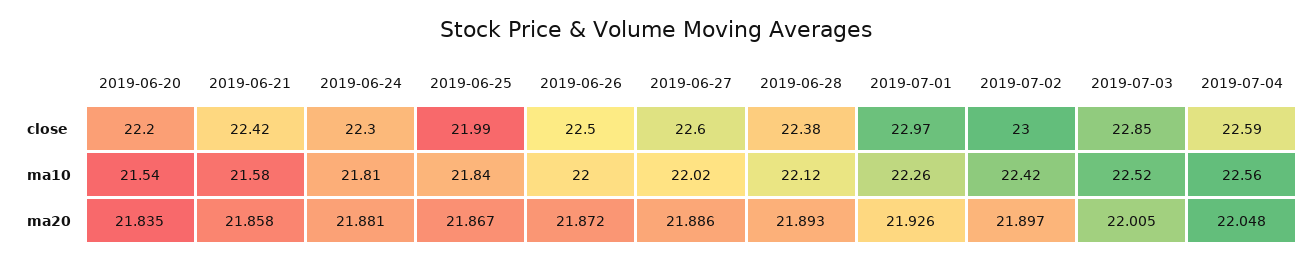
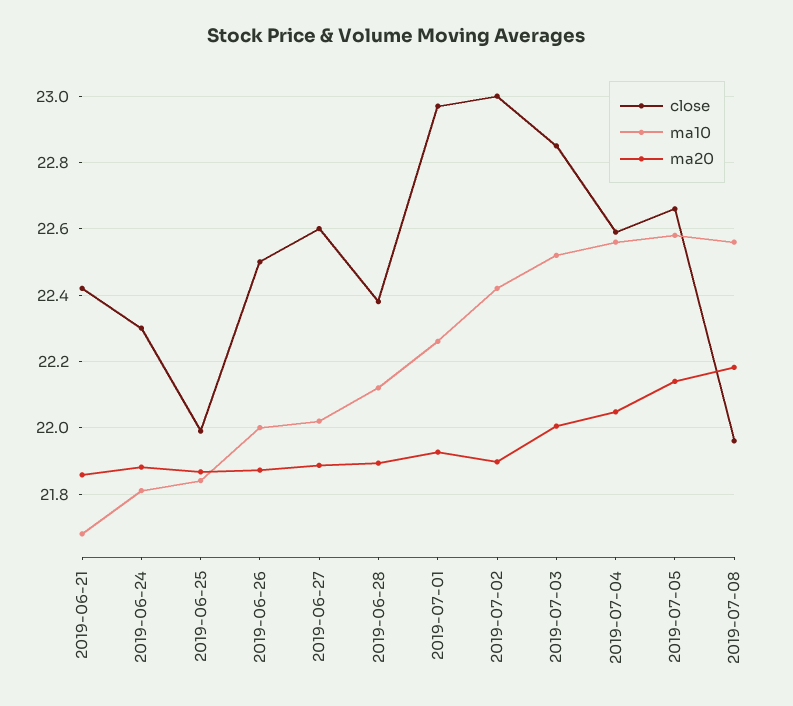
close, 2019-06-20: 22.2 -> none
ma10, 2019-06-20: 21.54 -> none
ma10, 2019-06-21: 21.58 -> 21.68
ma20, 2019-06-20: 21.835 -> none
close, 2019-07-05: none -> 22.66
ma10, 2019-07-05: none -> 22.58
ma20, 2019-07-05: none -> 22.14
close, 2019-07-08: none -> 21.96
ma10, 2019-07-08: none -> 22.56
ma20, 2019-07-08: none -> 22.18

